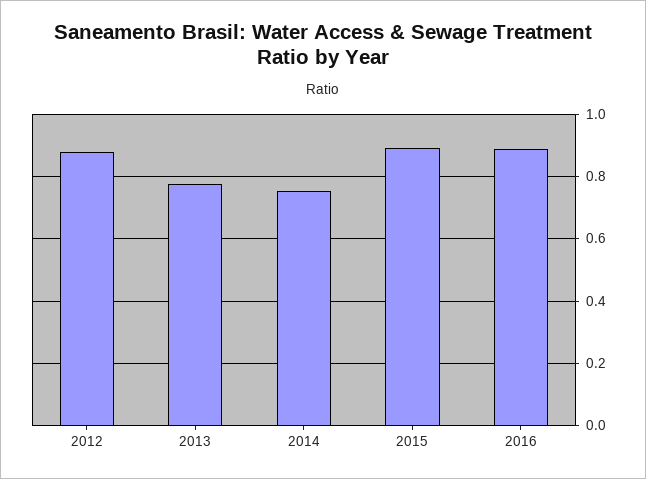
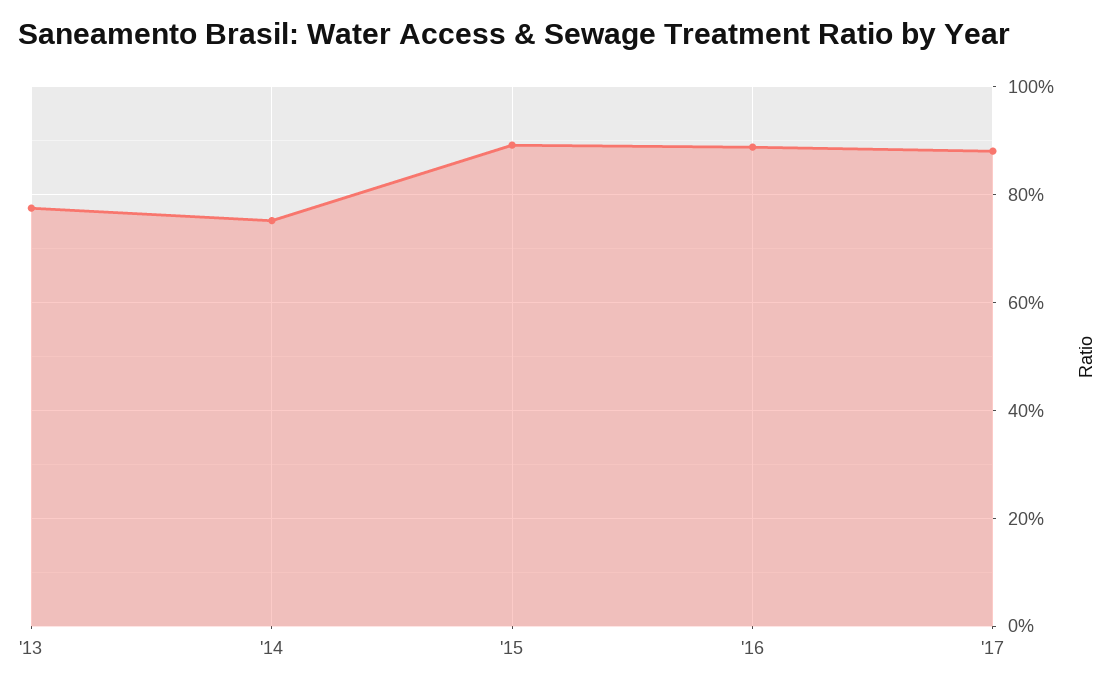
2012: 0.88 -> none
'17: none -> 0.88

